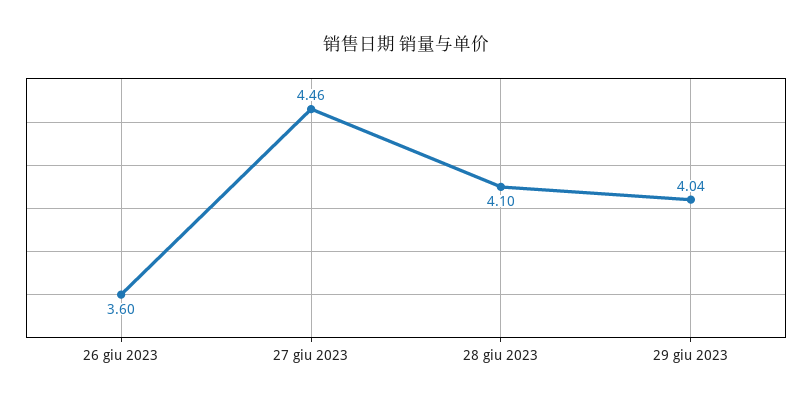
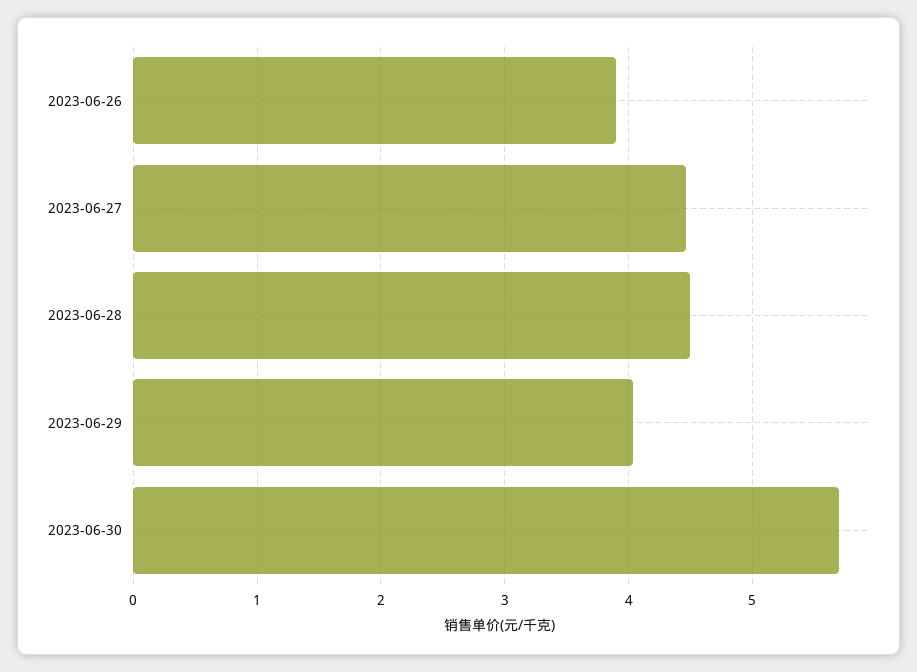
26 giu 2023: 3.6 -> 3.9
28 giu 2023: 4.1 -> 4.5
2023-06-30: none -> 5.7

